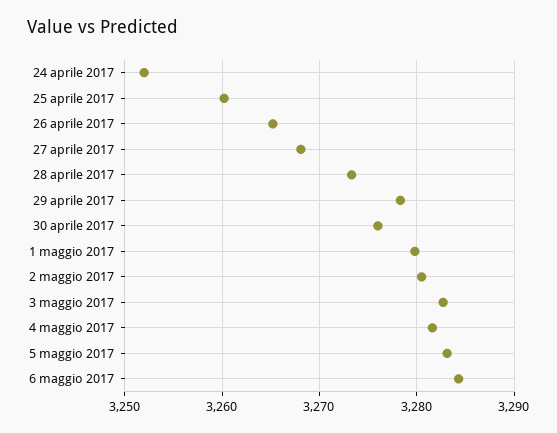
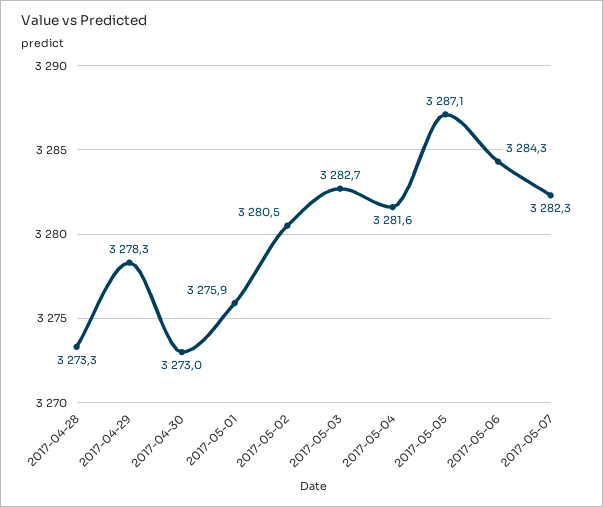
24 aprile 2017: 3252 -> none
25 aprile 2017: 3260 -> none
26 aprile 2017: 3265 -> none
27 aprile 2017: 3268 -> none
30 aprile 2017: 3276 -> 3273
1 maggio 2017: 3280 -> 3275.9
5 maggio 2017: 3283 -> 3287.1
2017-05-07: none -> 3282.3

